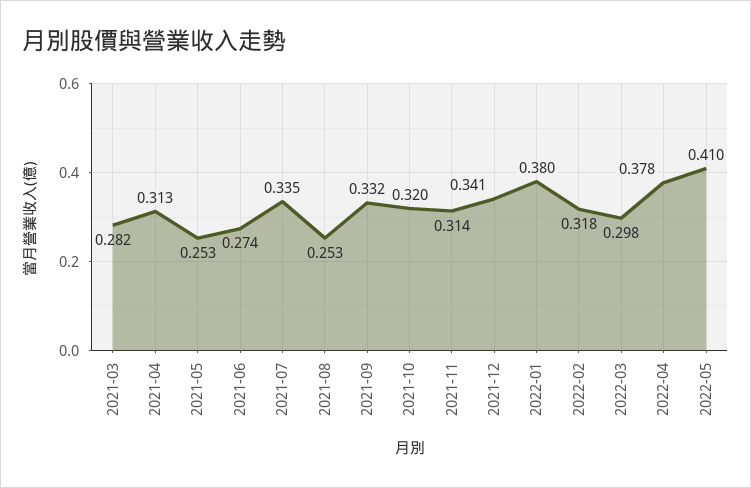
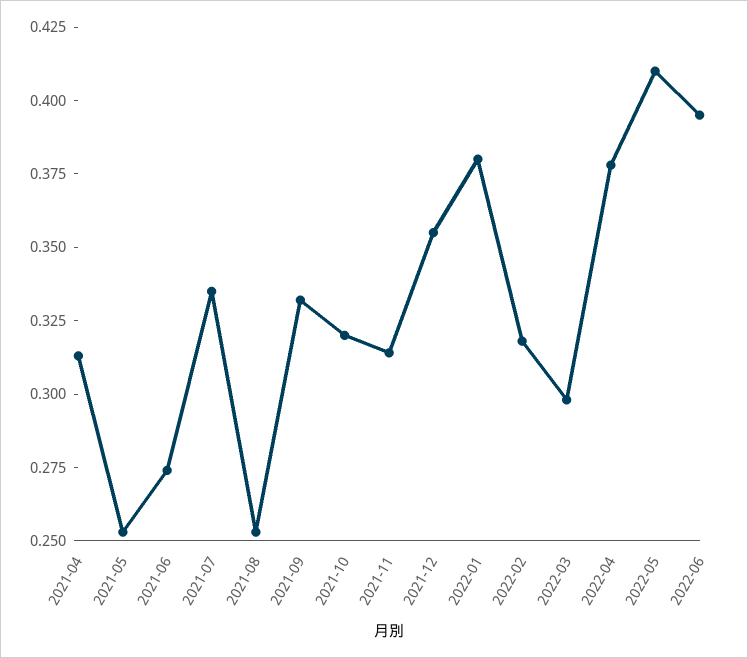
2021-03: 0.282 -> none
2021-12: 0.341 -> 0.355
2022-06: none -> 0.395

